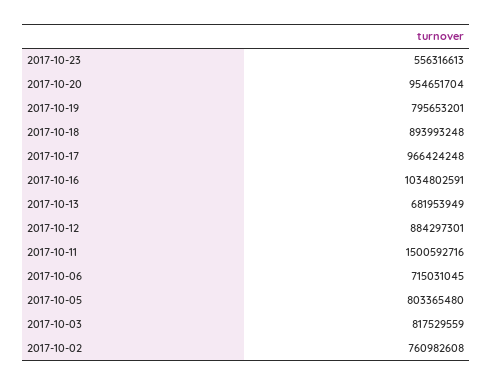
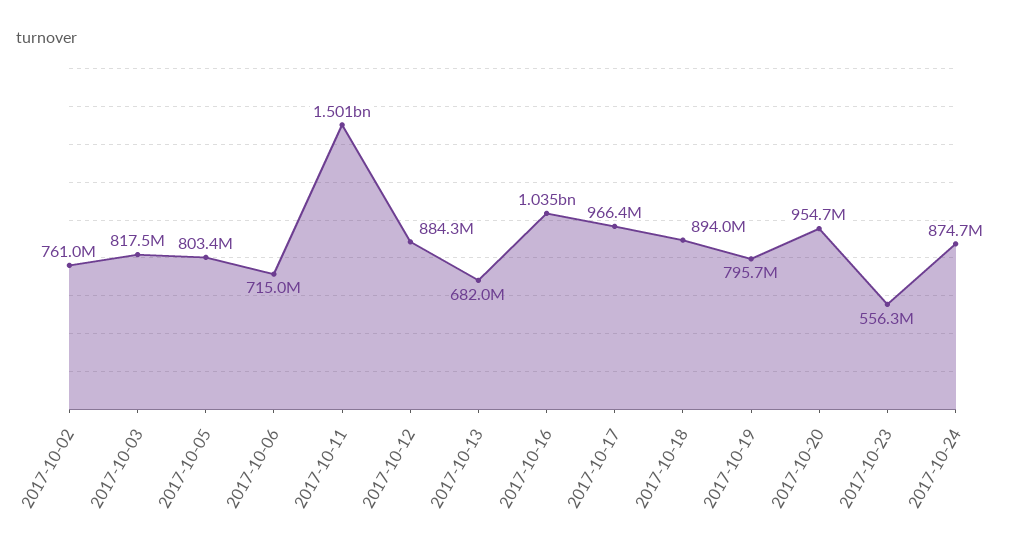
2017-10-24: none -> 874700000

